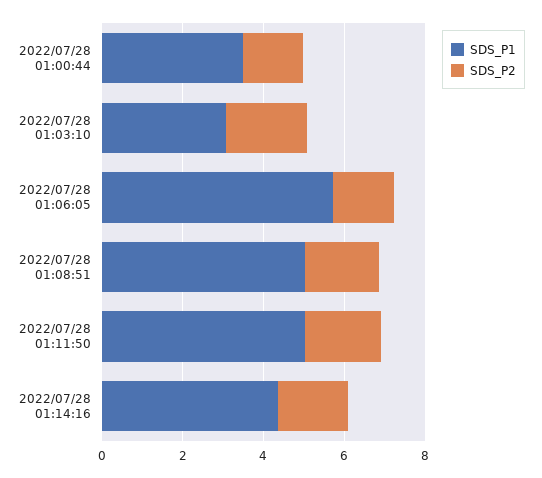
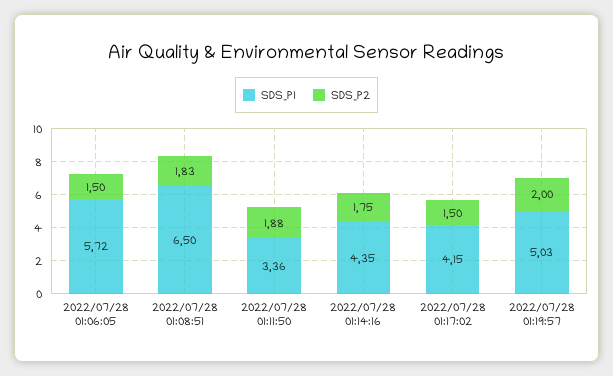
SDS_P1, 2022/07/28 01:00:44: 3.5 -> none
SDS_P2, 2022/07/28 01:00:44: 1.5 -> none
SDS_P1, 2022/07/28 01:03:10: 3 -> none
SDS_P2, 2022/07/28 01:03:10: 2 -> none
SDS_P1, 2022/07/28 01:08:51: 5 -> 6.5
SDS_P1, 2022/07/28 01:11:50: 5 -> 3.36
SDS_P1, 2022/07/28 01:17:02: none -> 4.15
SDS_P2, 2022/07/28 01:17:02: none -> 1.5
SDS_P1, 2022/07/28 01:19:57: none -> 5.03
SDS_P2, 2022/07/28 01:19:57: none -> 2

